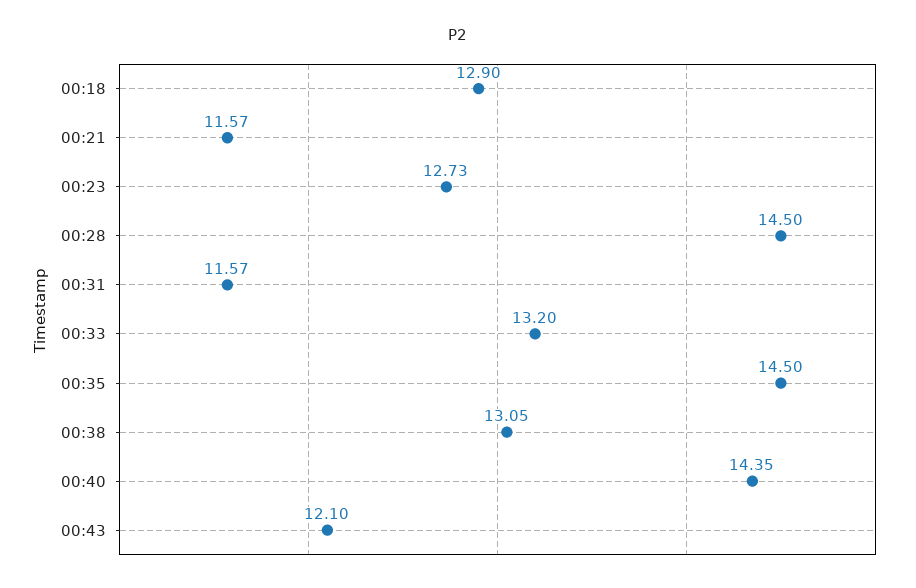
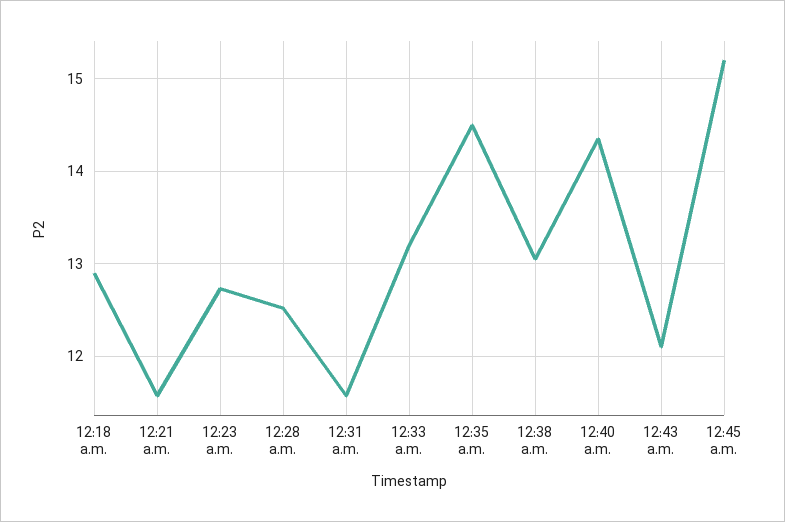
00:28: 14.5 -> 12.5
12:45 a.m.: none -> 15.2

